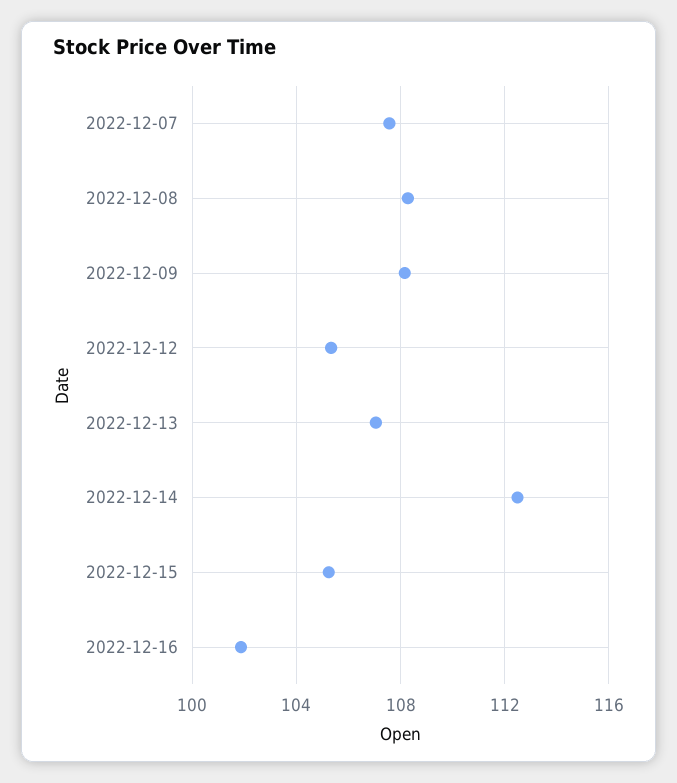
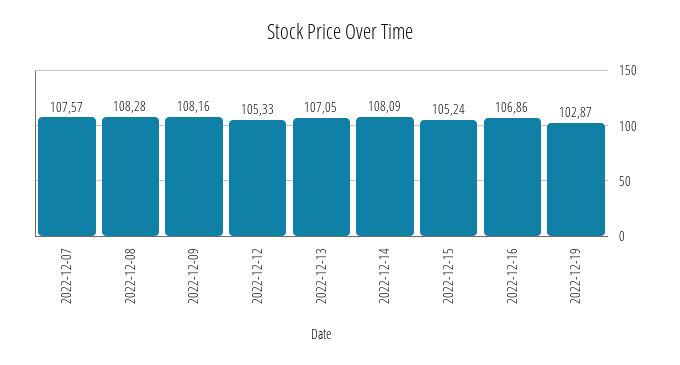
2022-12-14: 112.5 -> 108.09
2022-12-16: 102 -> 106.86
2022-12-19: none -> 102.87

